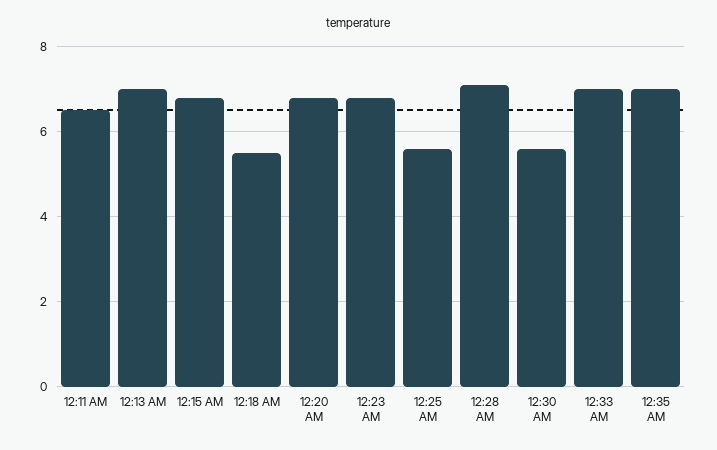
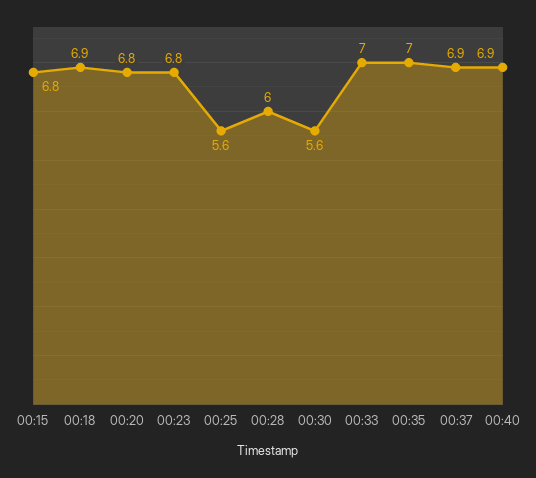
12:11 AM: 6.5 -> none
12:13 AM: 7 -> none
12:18 AM: 5.5 -> 6.9
12:28 AM: 7 -> 6
00:37: none -> 6.9
00:40: none -> 6.9

